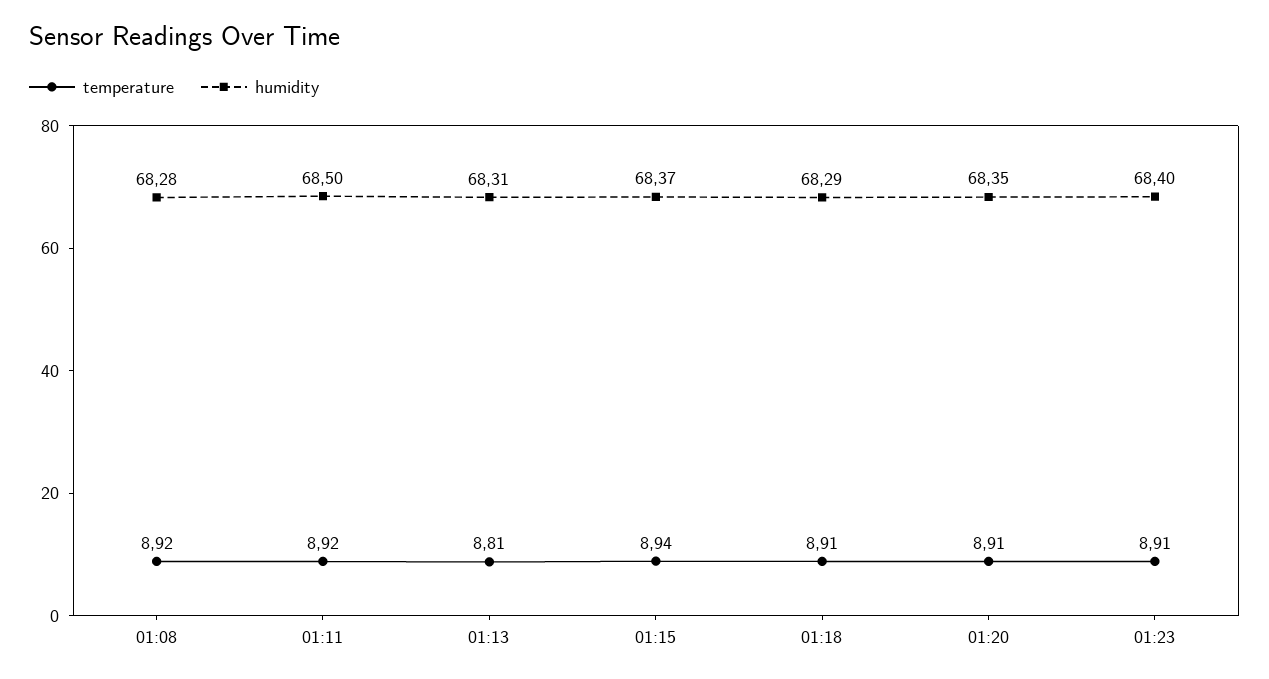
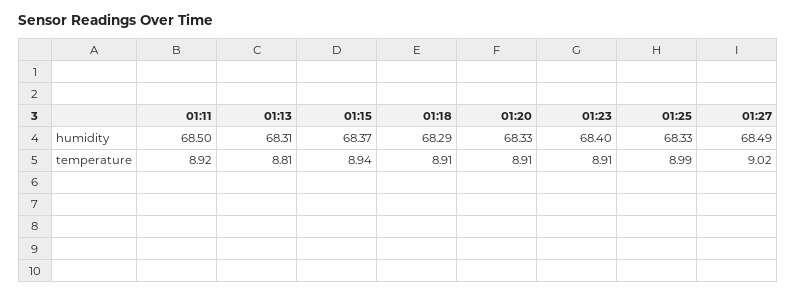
temperature, 01:08: 8.92 -> none
humidity, 01:08: 68.28 -> none
humidity, 01:20: 68.35 -> 68.33
humidity, 01:25: none -> 68.33
humidity, 01:27: none -> 68.49
temperature, 01:25: none -> 8.99
temperature, 01:27: none -> 9.02

